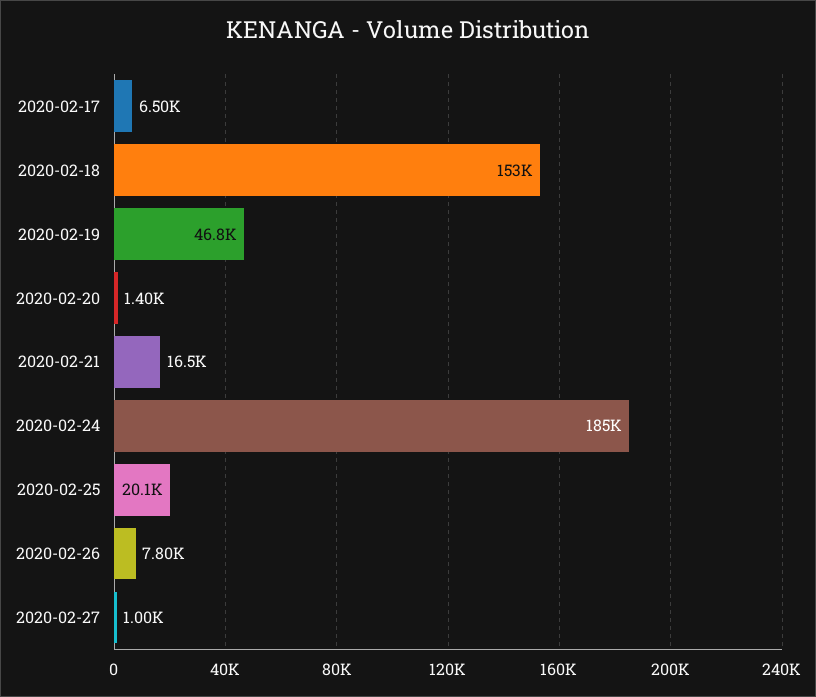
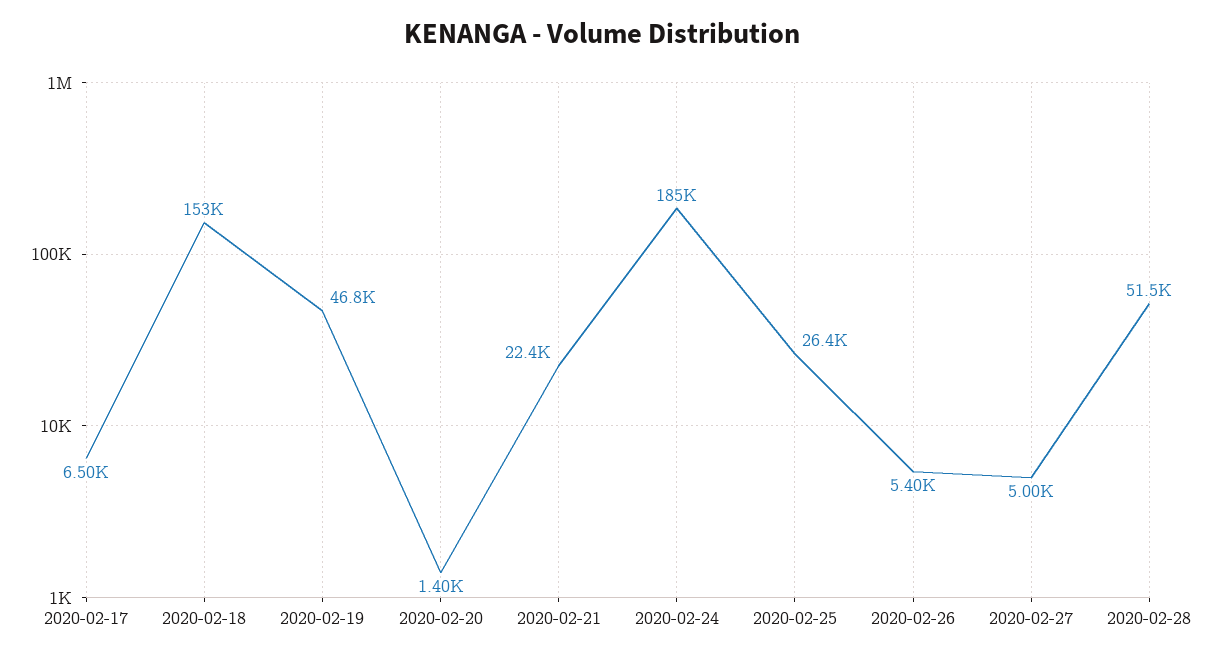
2020-02-21: 16500 -> 22400
2020-02-25: 20100 -> 26400
2020-02-26: 7800 -> 5400
2020-02-27: 1000 -> 5000
2020-02-28: none -> 51500

